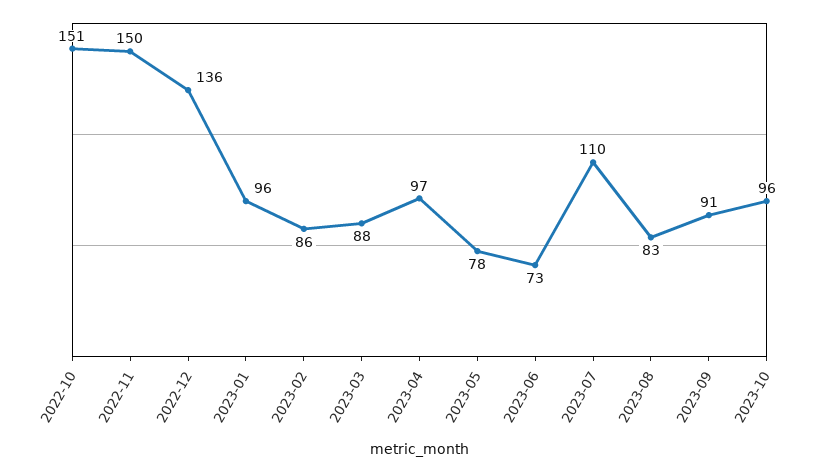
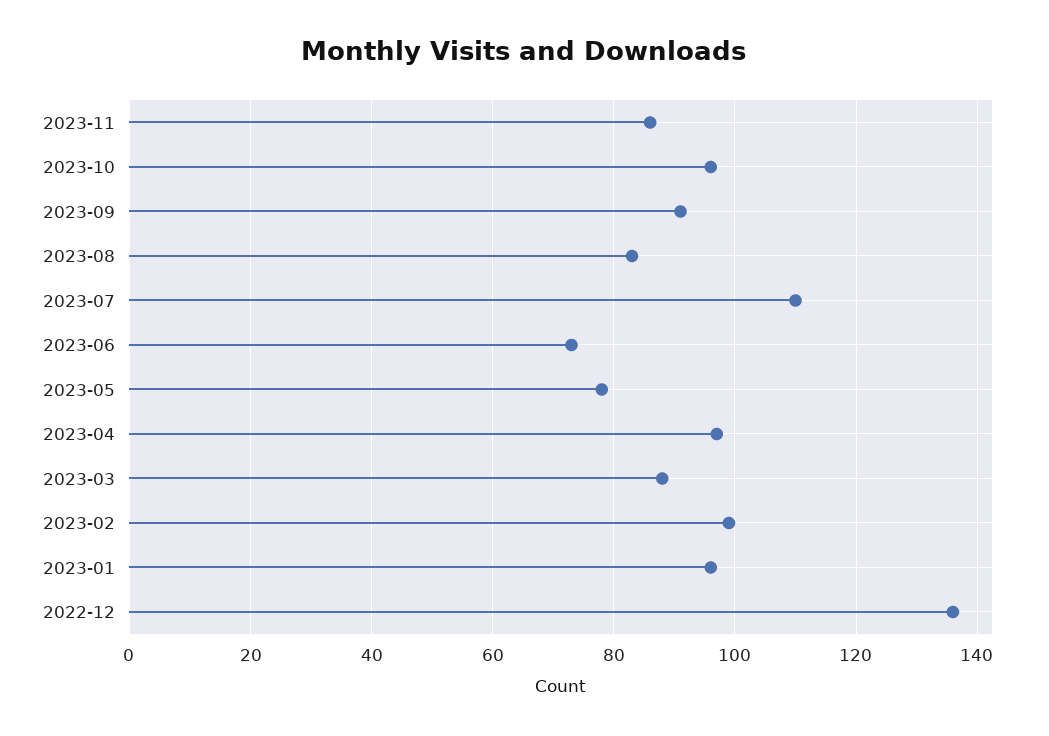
2022-10: 151 -> none
2022-11: 150 -> none
2023-02: 86 -> 100
2023-11: none -> 85

